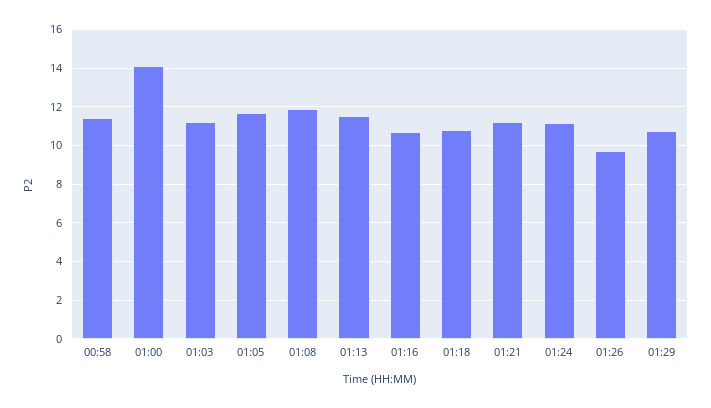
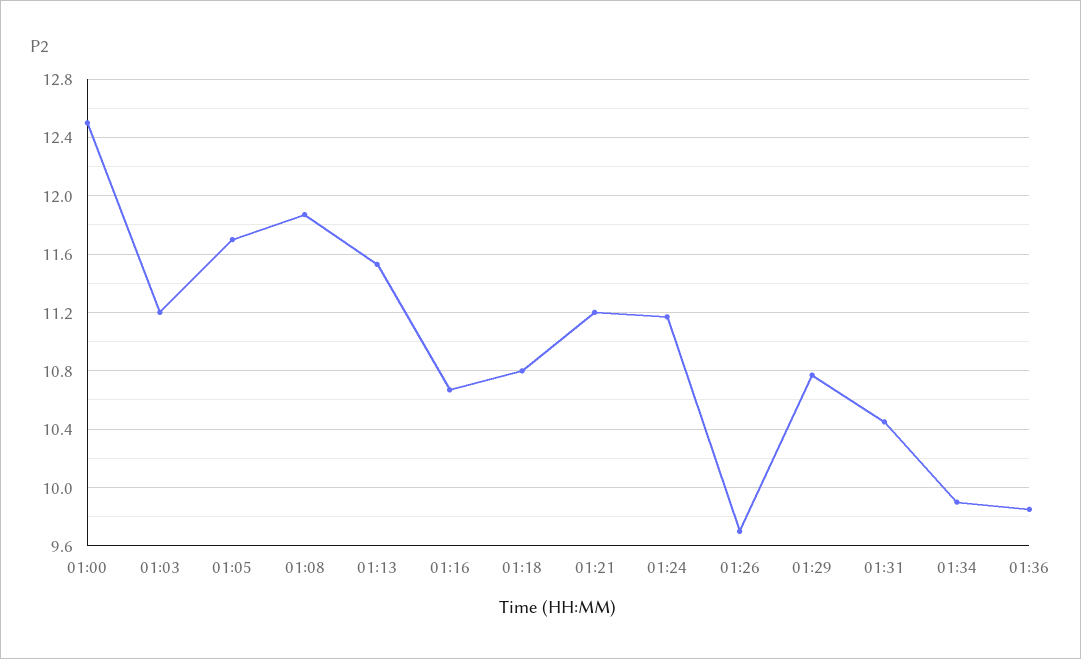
00:58: 11.5 -> none
01:00: 14 -> 12.5
01:31: none -> 10.45
01:34: none -> 9.9
01:36: none -> 9.85

